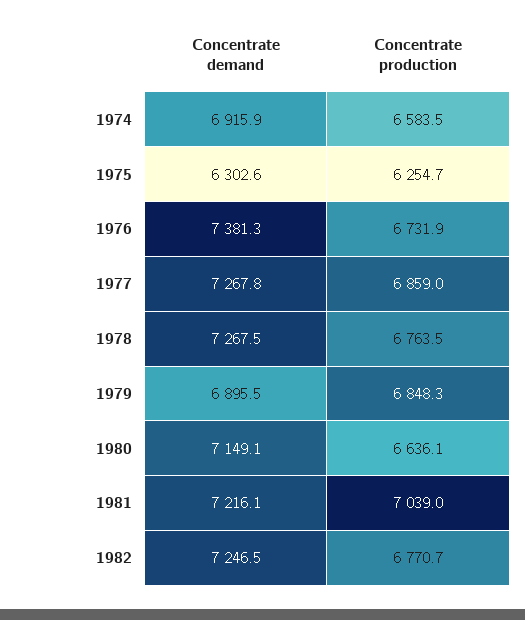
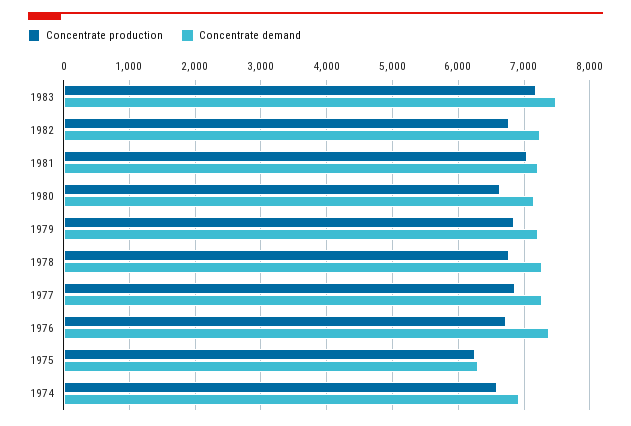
Concentrate demand, 1979: 6895.5 -> 7200
Concentrate production, 1983: none -> 7200
Concentrate demand, 1983: none -> 7500

